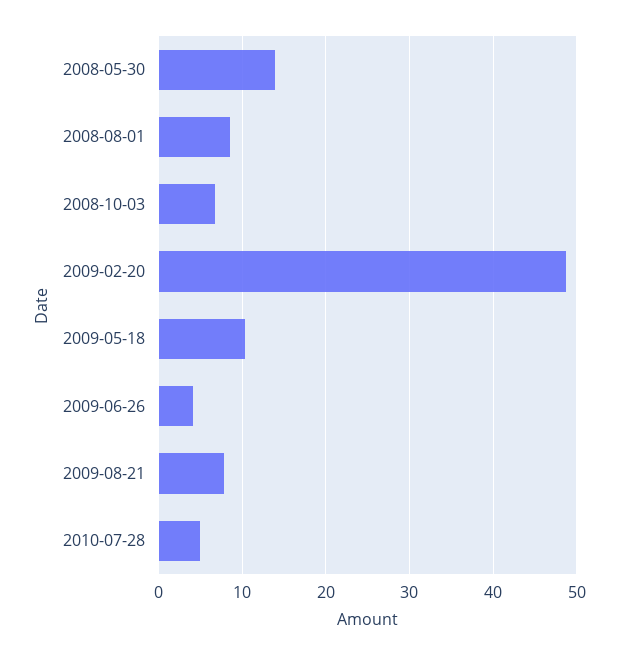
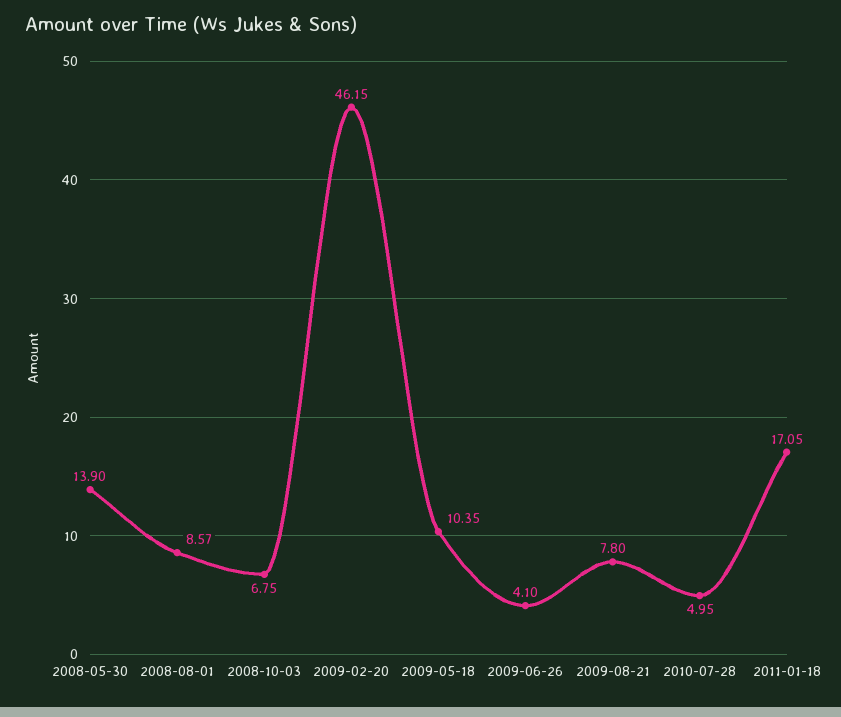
2009-02-20: 49 -> 46.15
2011-01-18: none -> 17.05

